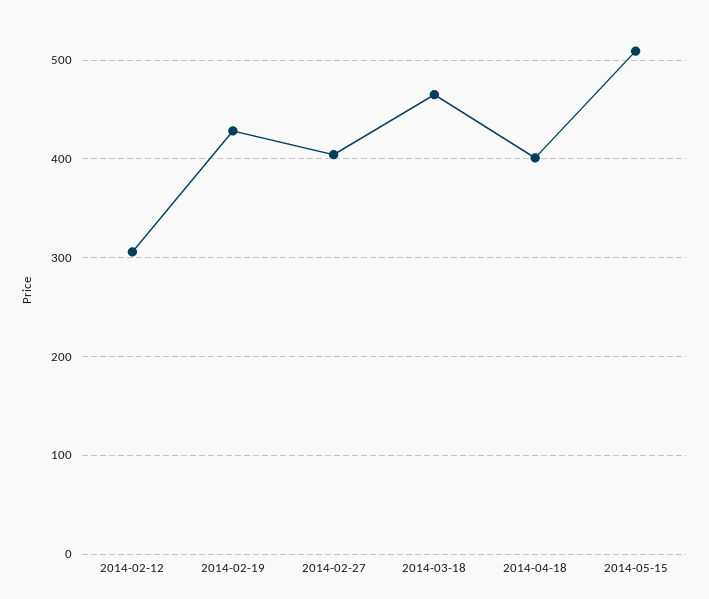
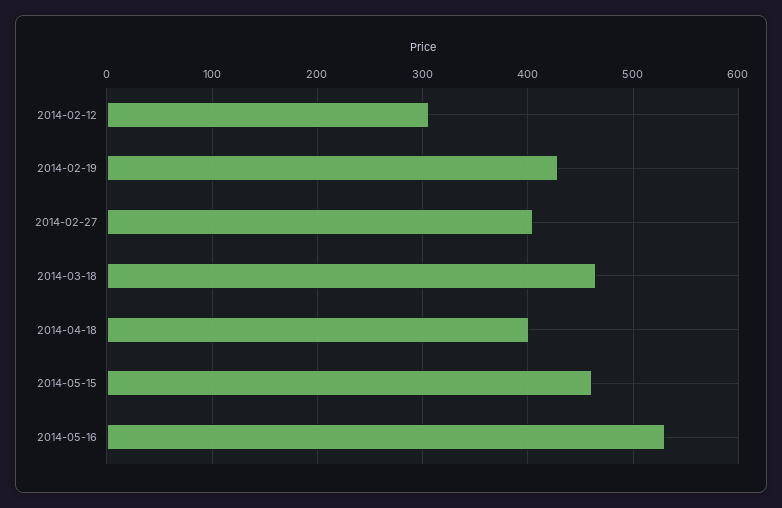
2014-05-15: 510 -> 460
2014-05-16: none -> 530

